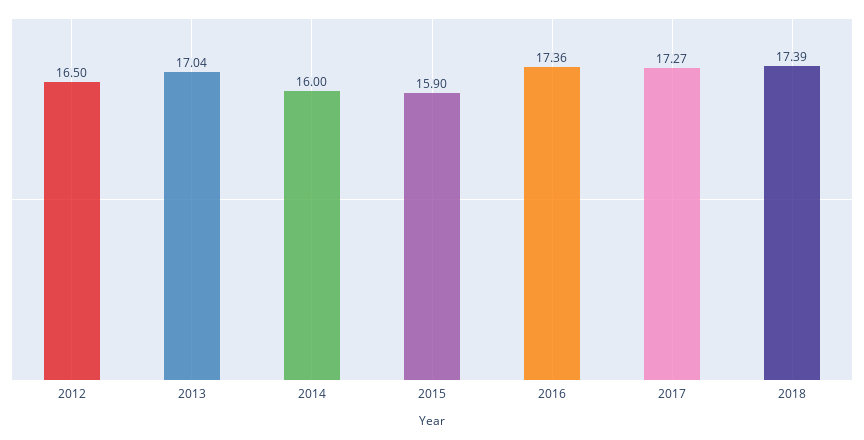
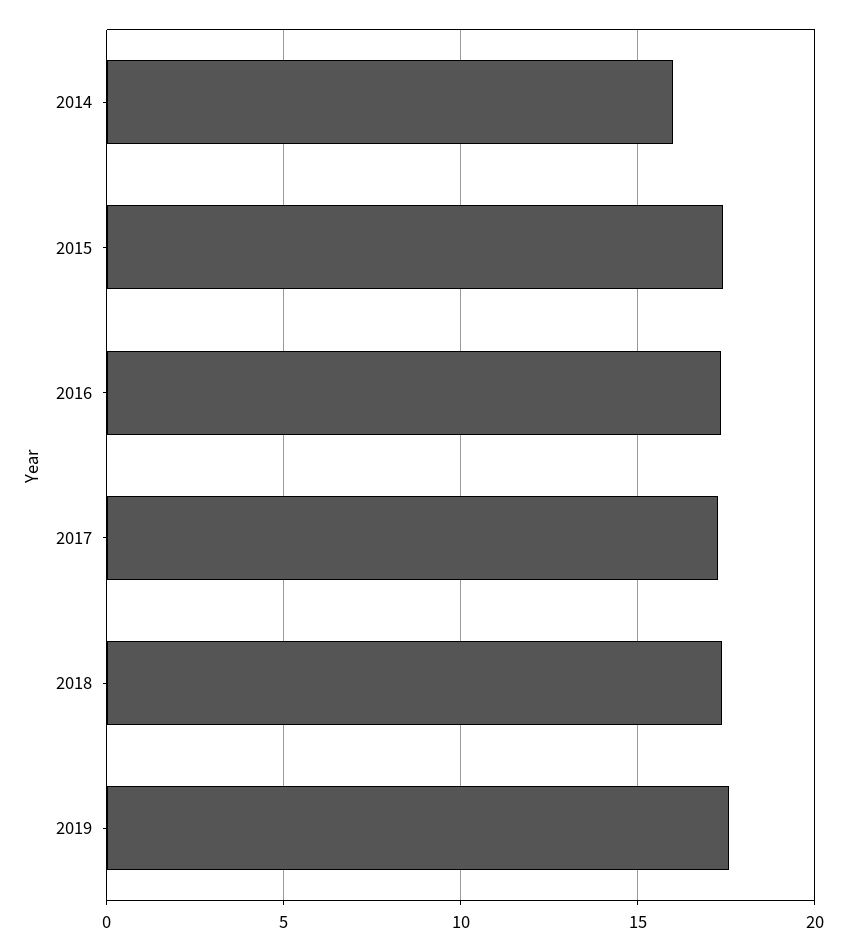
2012: 16.5 -> none
2013: 17.04 -> none
2015: 15.9 -> 17.5
2019: none -> 17.5

